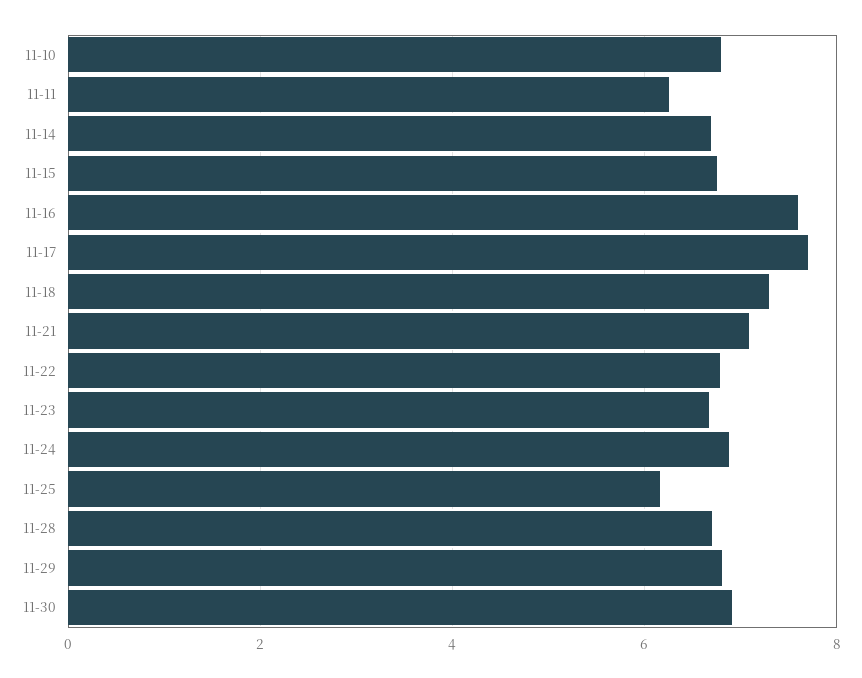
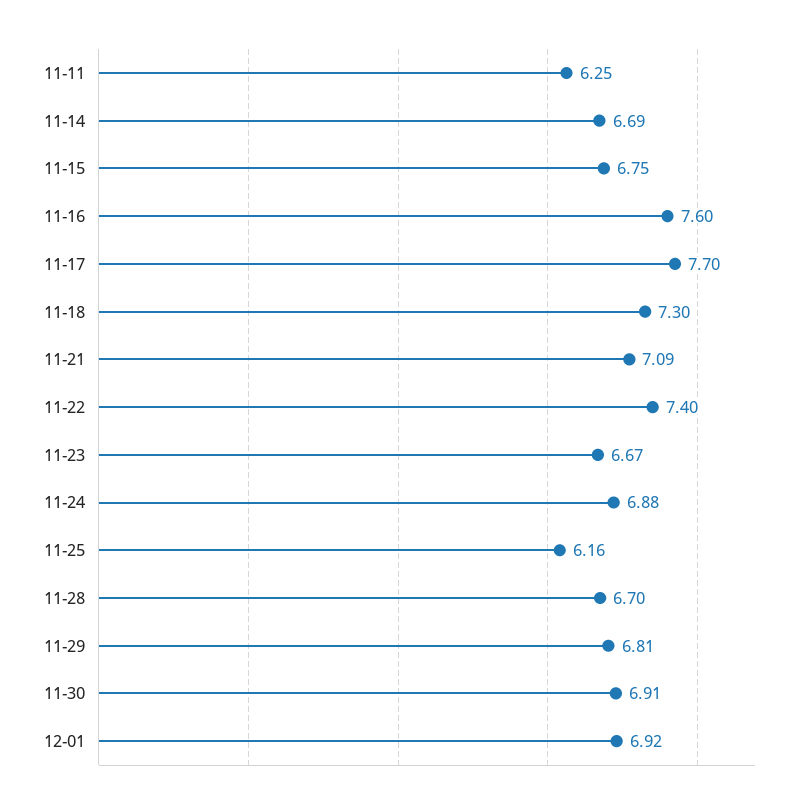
11-10: 6.8 -> none
11-22: 6.8 -> 7.4
12-01: none -> 6.92

